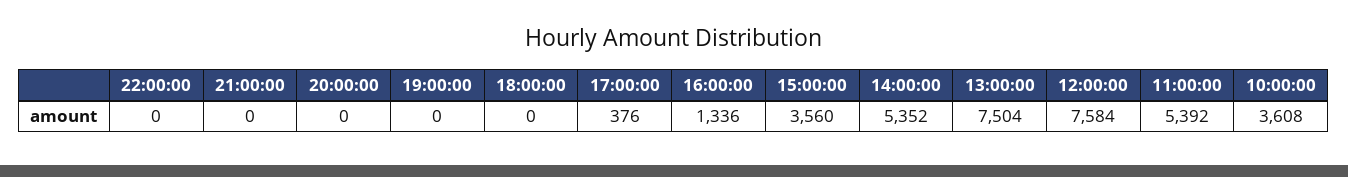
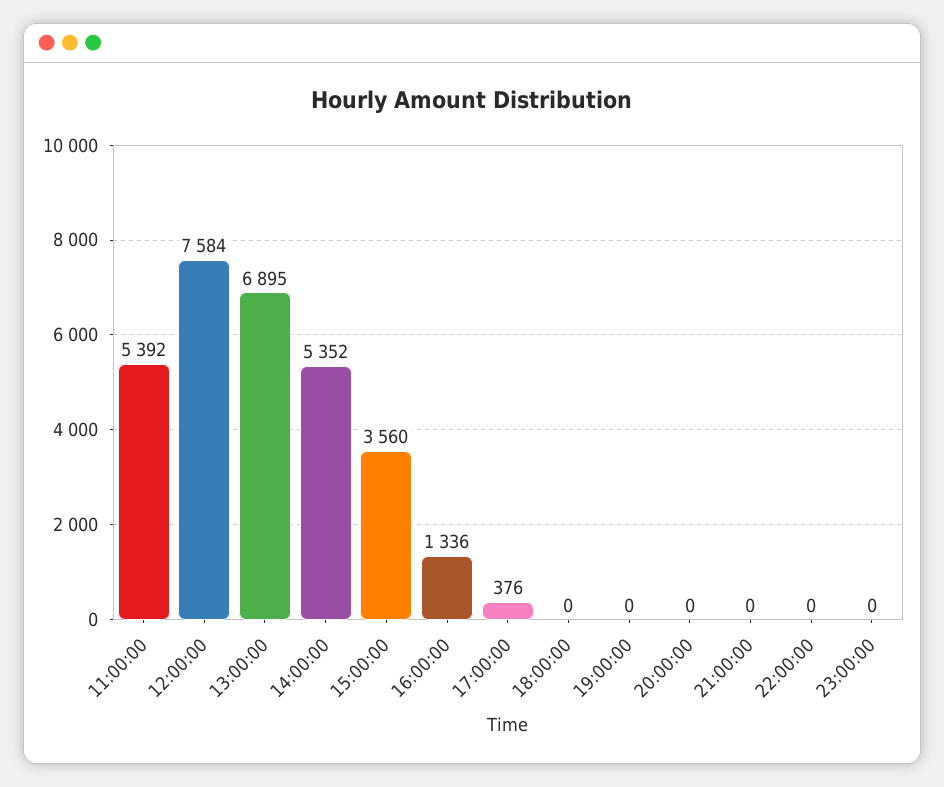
13:00:00: 7504 -> 6895
10:00:00: 3608 -> none
23:00:00: none -> 0

